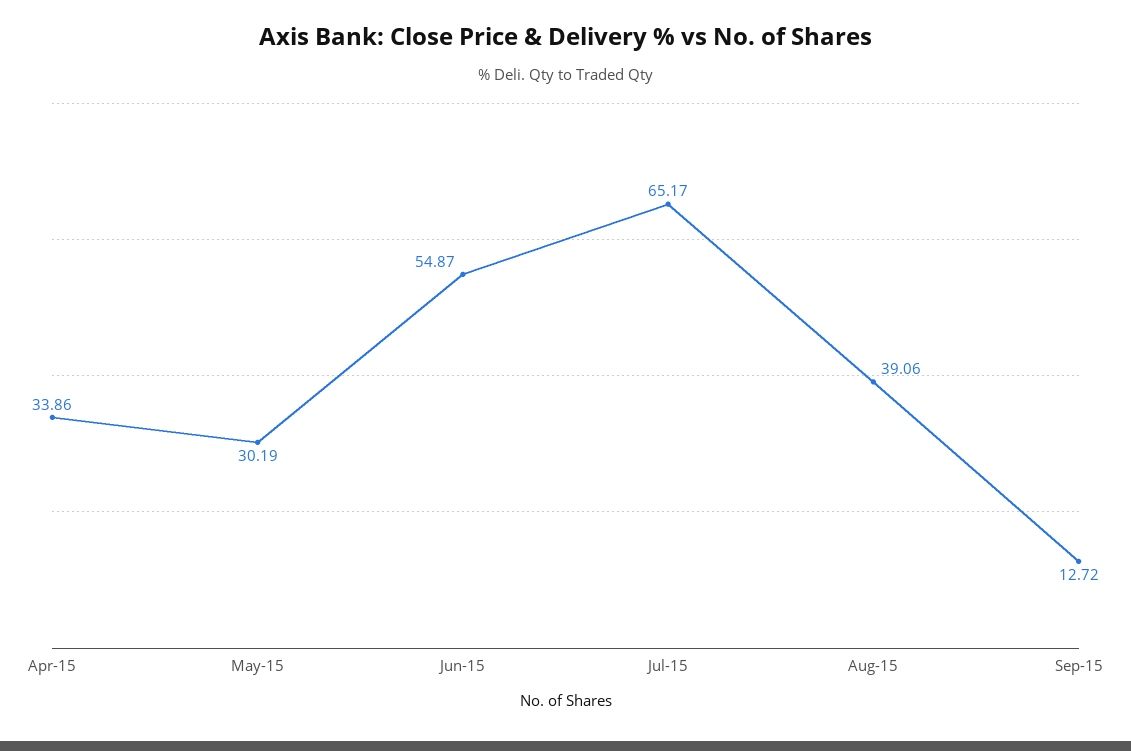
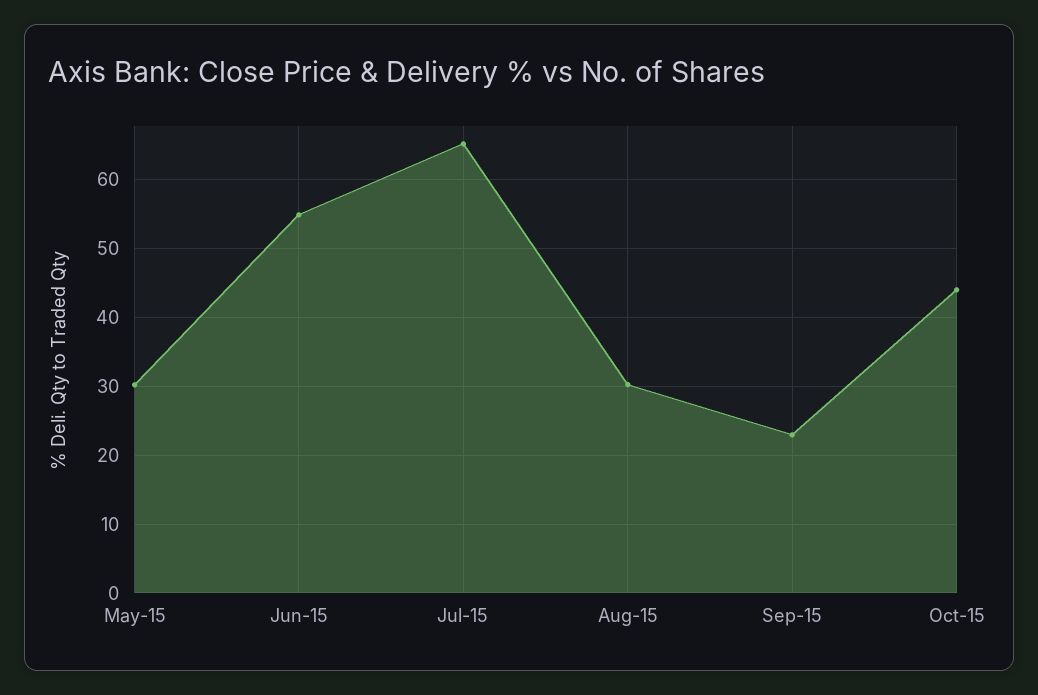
Apr-15: 33.86 -> none
Aug-15: 39.06 -> 30
Sep-15: 12.72 -> 23
Oct-15: none -> 44

